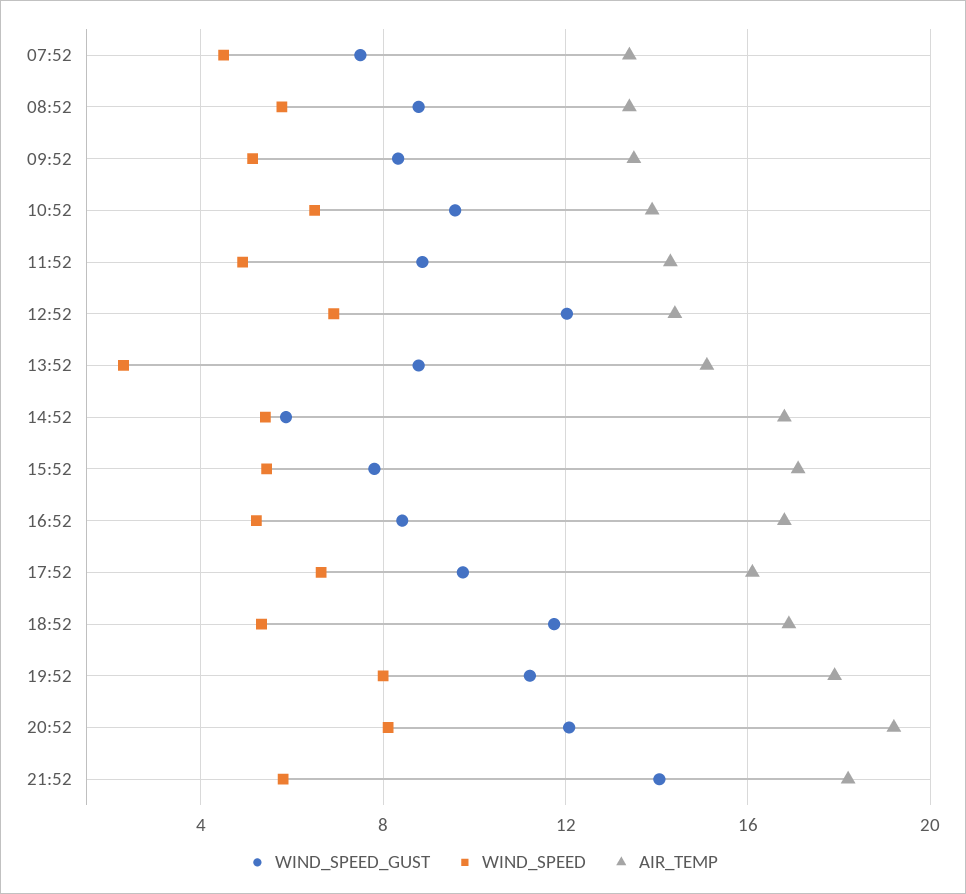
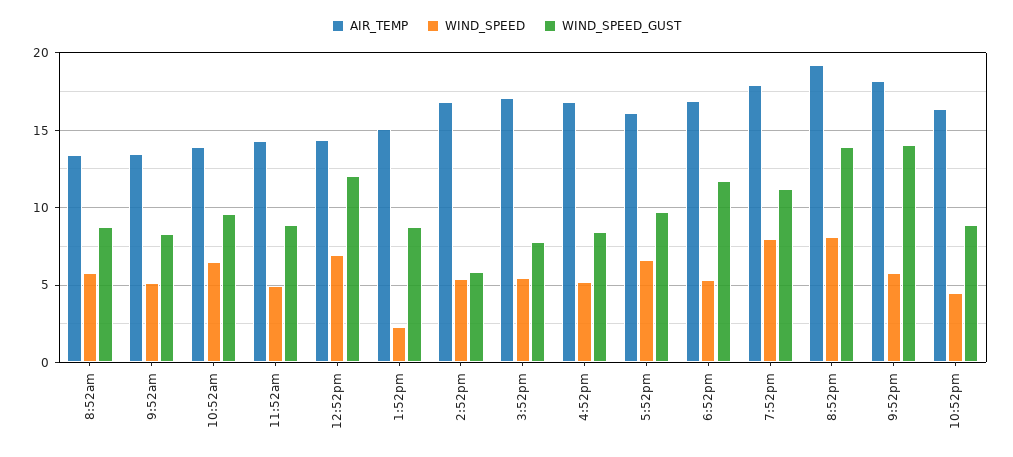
WIND_SPEED_GUST, 07:52: 7.5 -> none
WIND_SPEED, 07:52: 4.5 -> none
AIR_TEMP, 07:52: 13.5 -> none
WIND_SPEED_GUST, 20:52: 12 -> 14
AIR_TEMP, 10:52pm: none -> 16.5
WIND_SPEED, 10:52pm: none -> 4.5
WIND_SPEED_GUST, 10:52pm: none -> 9

